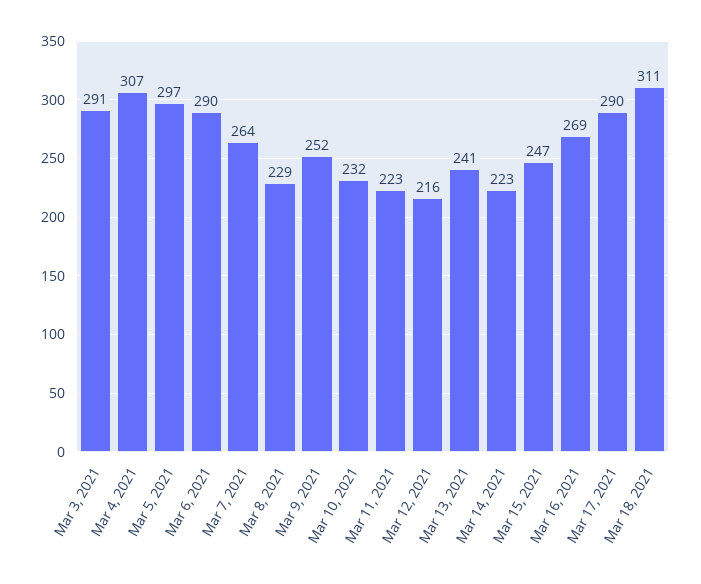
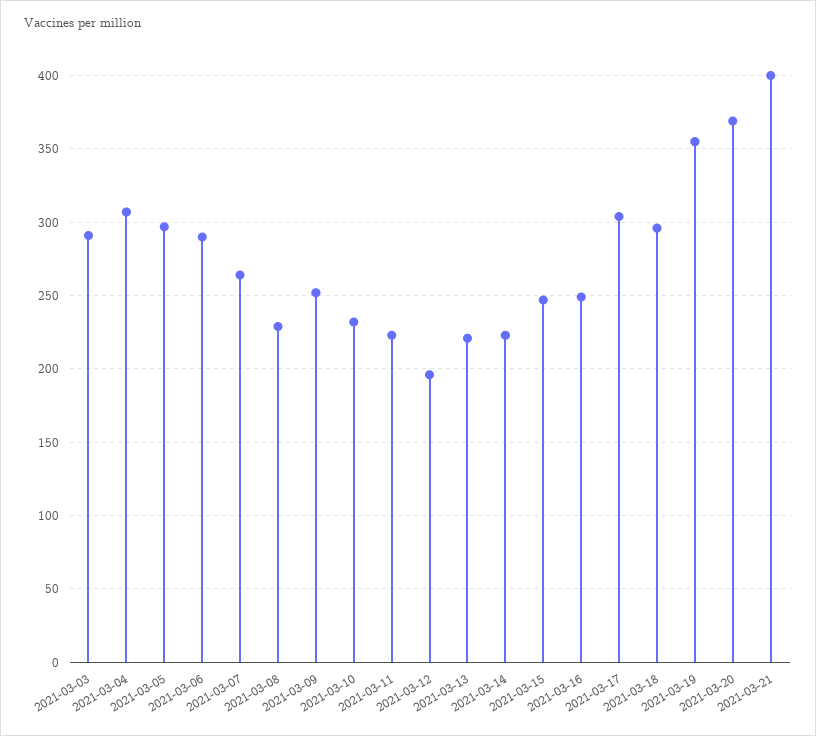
Mar 12, 2021: 216 -> 195
Mar 13, 2021: 241 -> 220
Mar 16, 2021: 269 -> 250
Mar 17, 2021: 290 -> 305
Mar 18, 2021: 311 -> 295
2021-03-19: none -> 355
2021-03-20: none -> 370
2021-03-21: none -> 400

